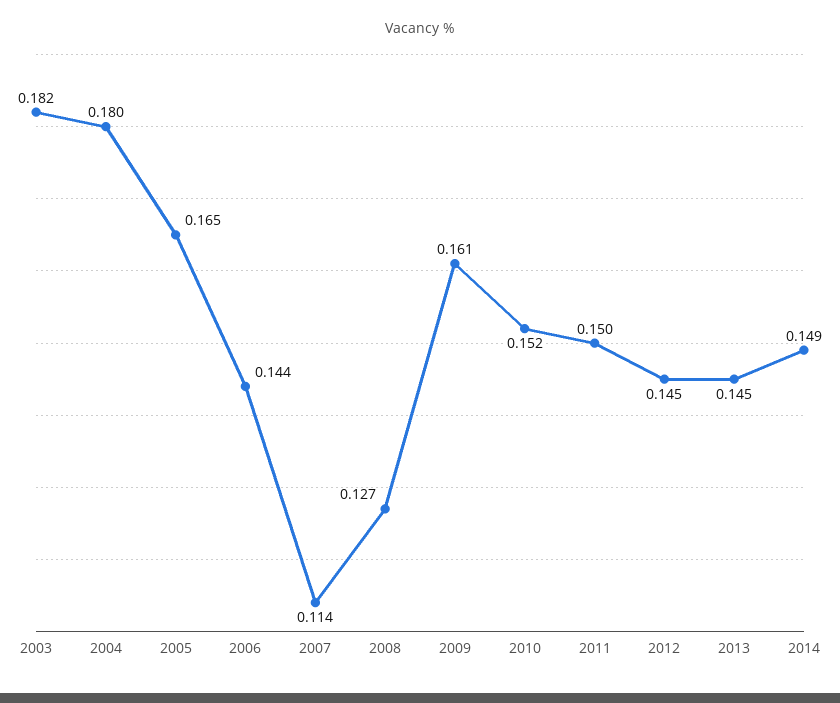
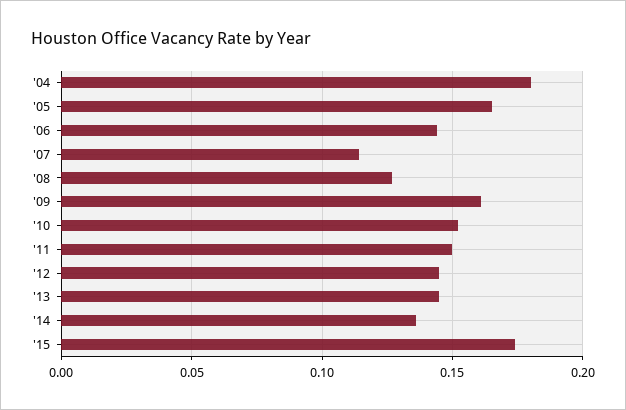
2003: 0.182 -> none
2014: 0.149 -> 0.135
'15: none -> 0.175

